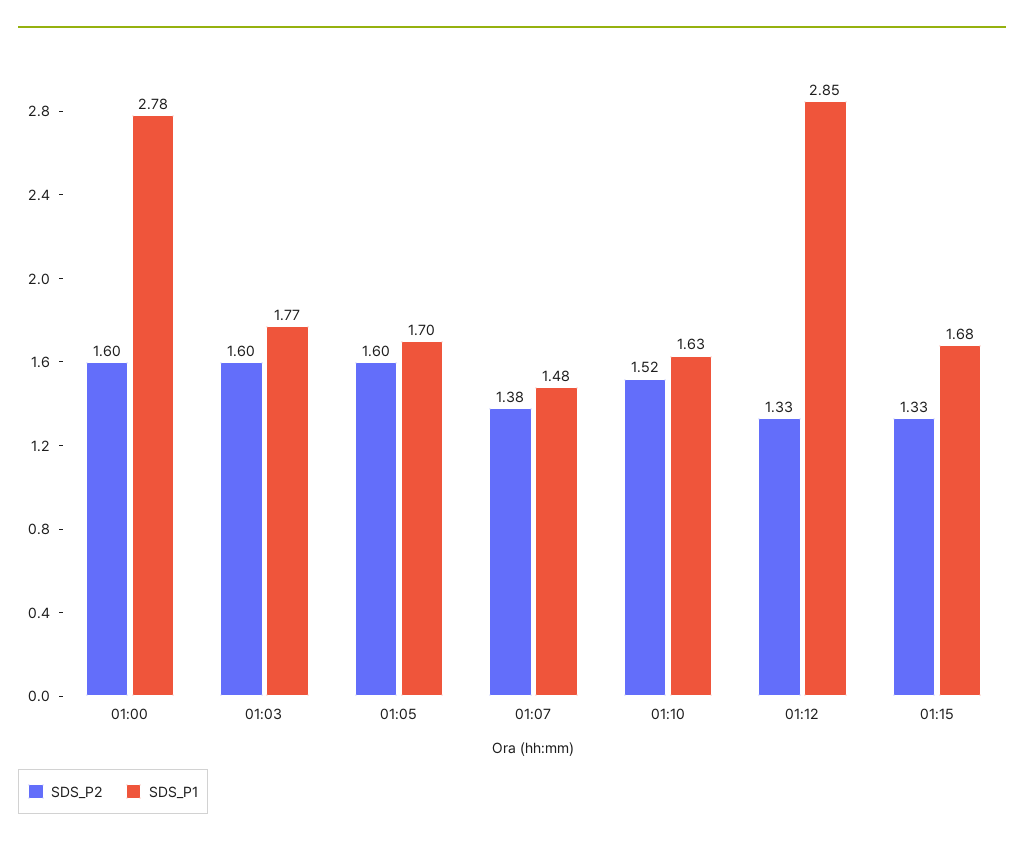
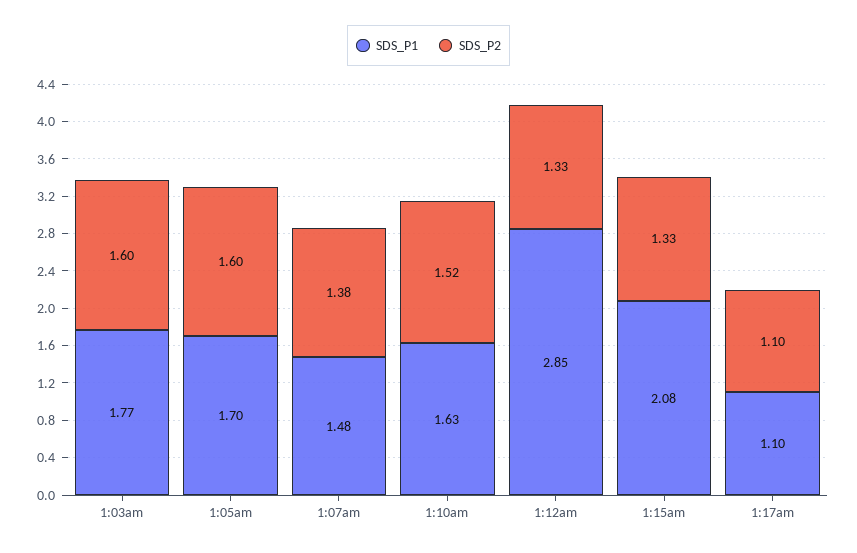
SDS_P2, 01:00: 1.6 -> none
SDS_P1, 01:00: 2.78 -> none
SDS_P1, 01:15: 1.68 -> 2.08
SDS_P1, 1:17am: none -> 1.1
SDS_P2, 1:17am: none -> 1.1

